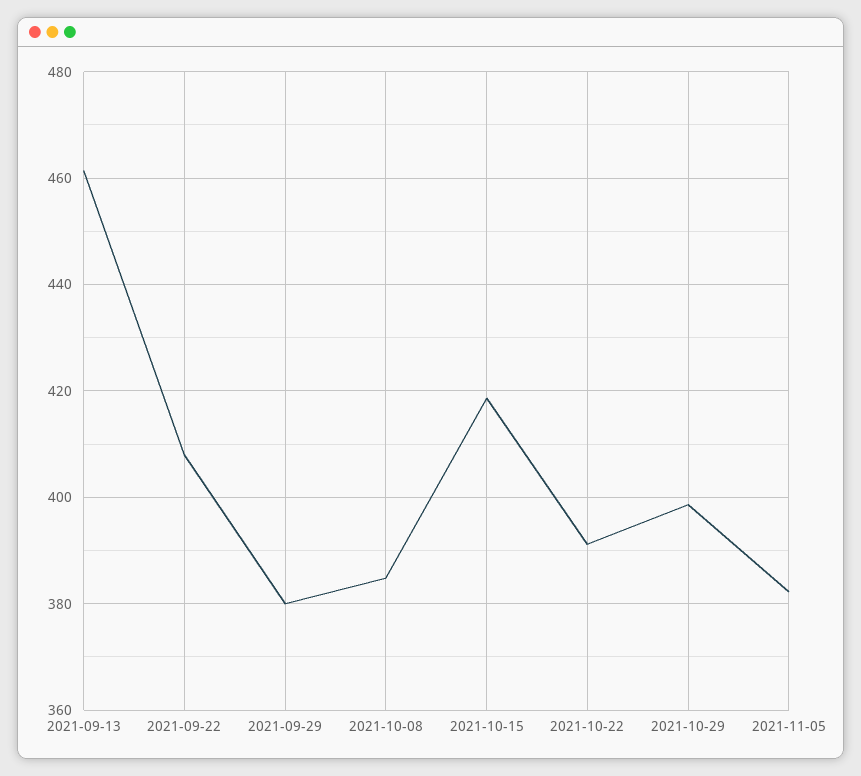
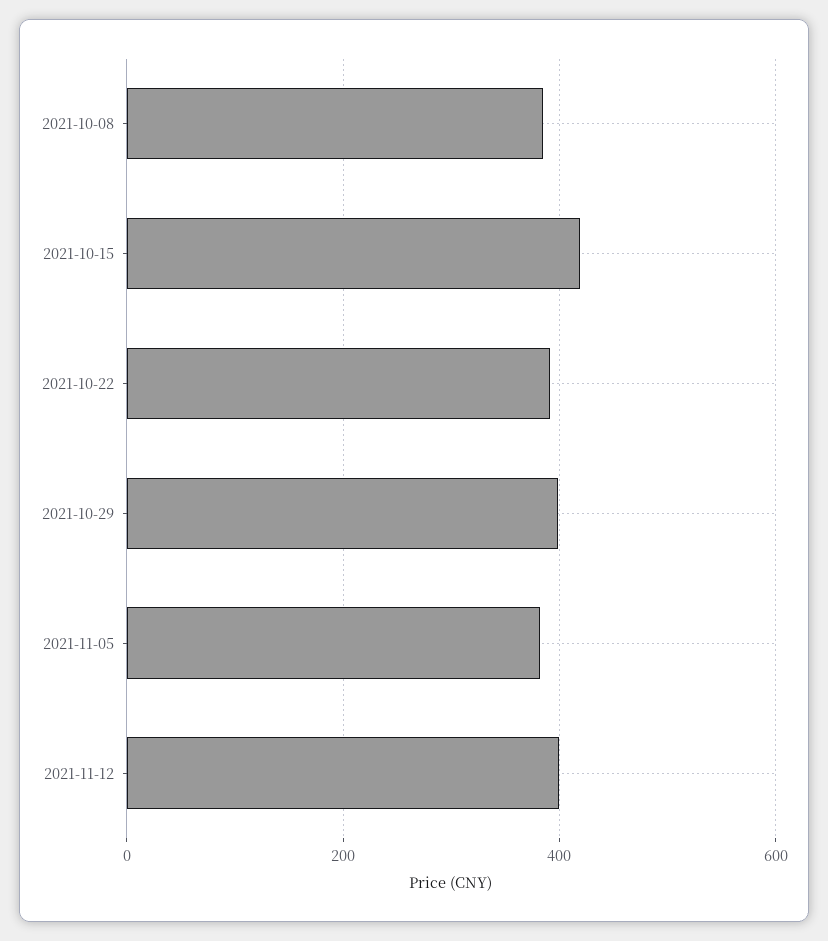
2021-09-13: 462 -> none
2021-09-22: 408 -> none
2021-09-29: 380 -> none
2021-11-12: none -> 400

